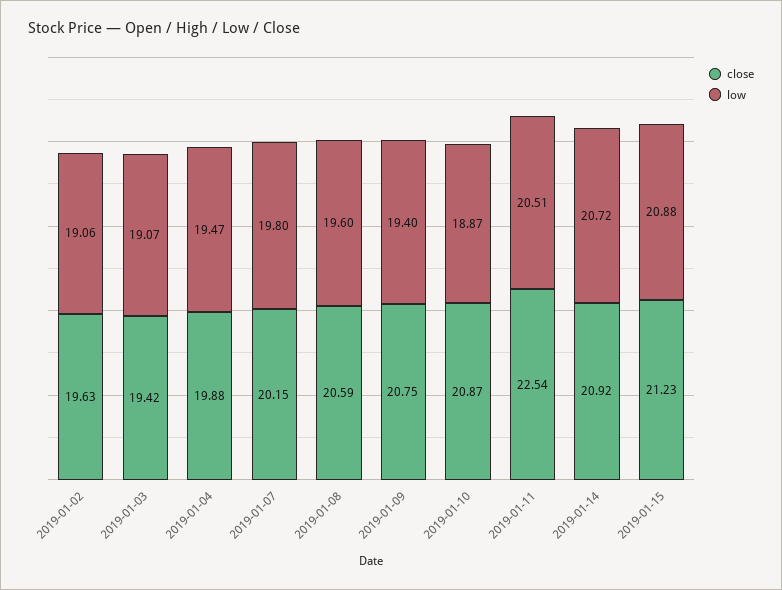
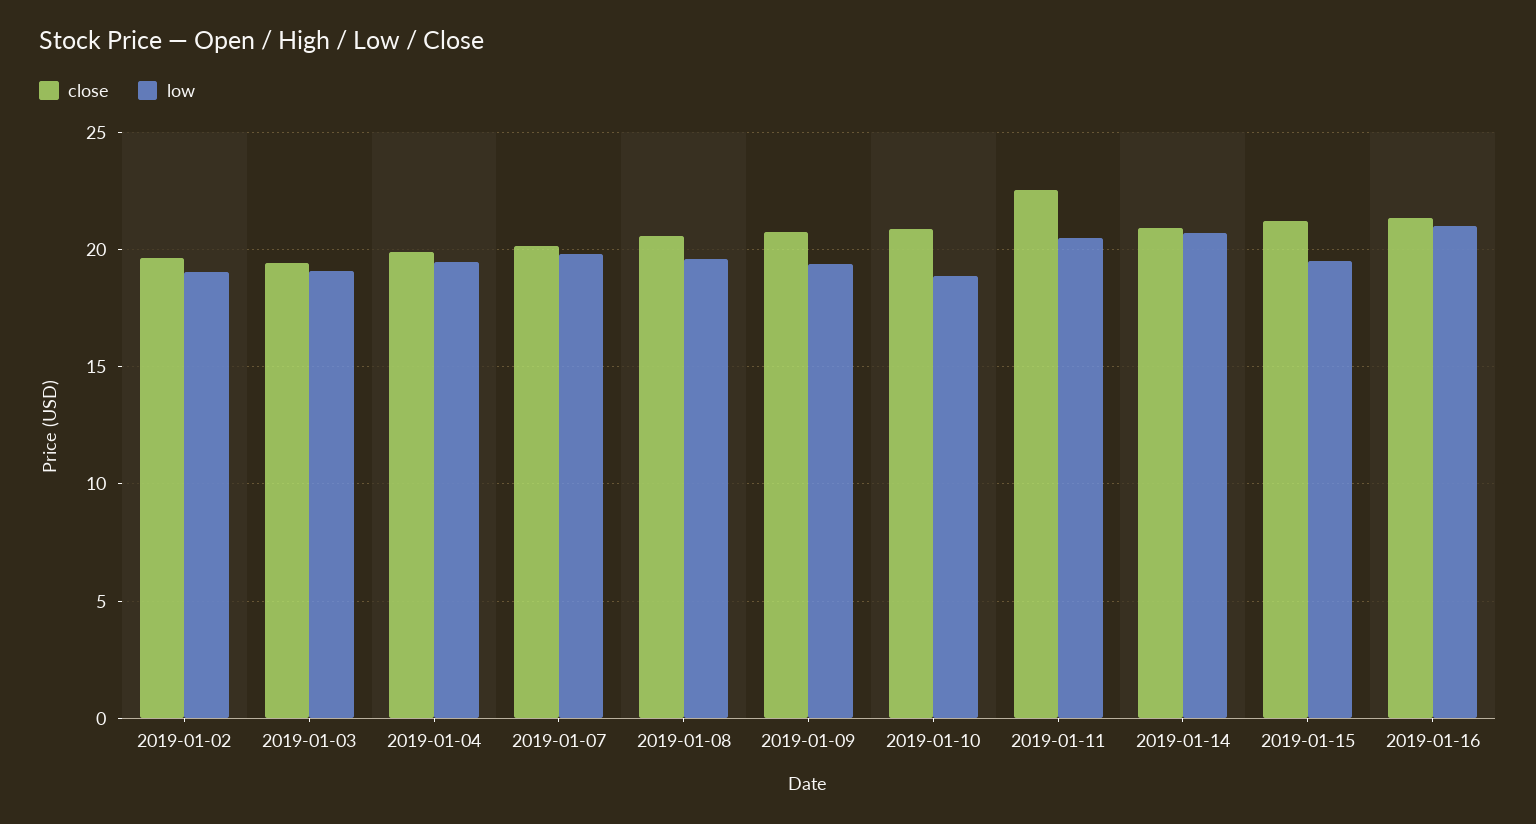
low, 2019-01-15: 20.88 -> 19.5
close, 2019-01-16: none -> 21.5
low, 2019-01-16: none -> 21

